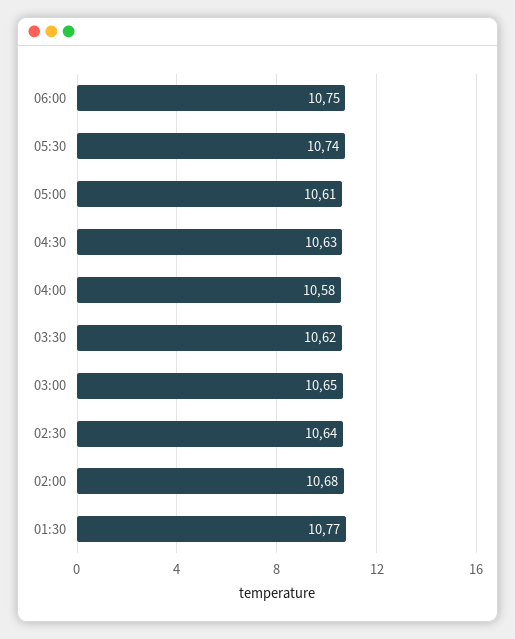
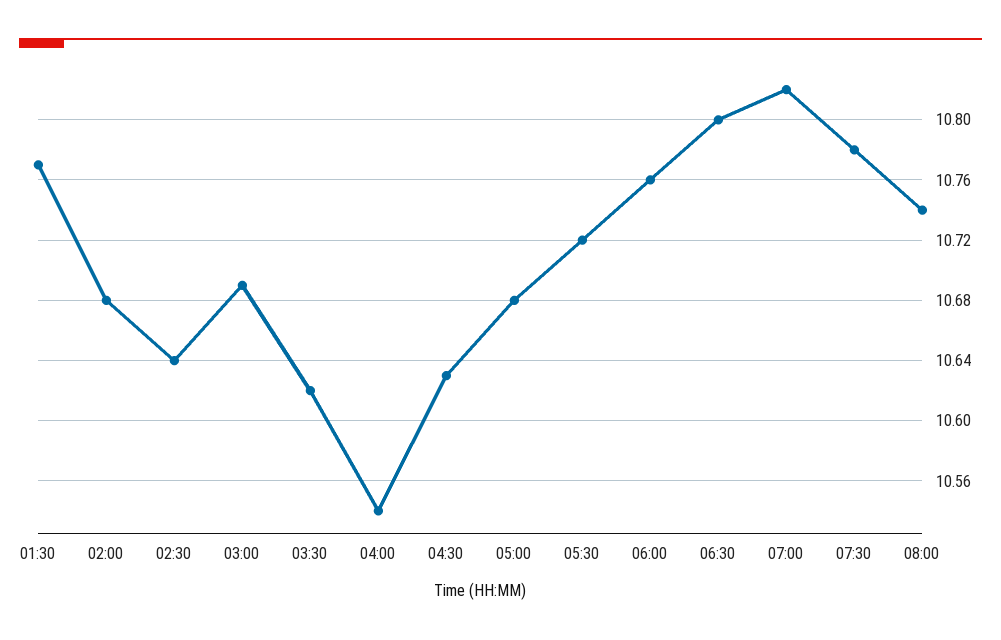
06:00: 10.75 -> 10.76
05:30: 10.74 -> 10.72
05:00: 10.61 -> 10.68
04:00: 10.58 -> 10.54
03:00: 10.65 -> 10.69
06:30: none -> 10.8
07:00: none -> 10.82
07:30: none -> 10.78
08:00: none -> 10.74

